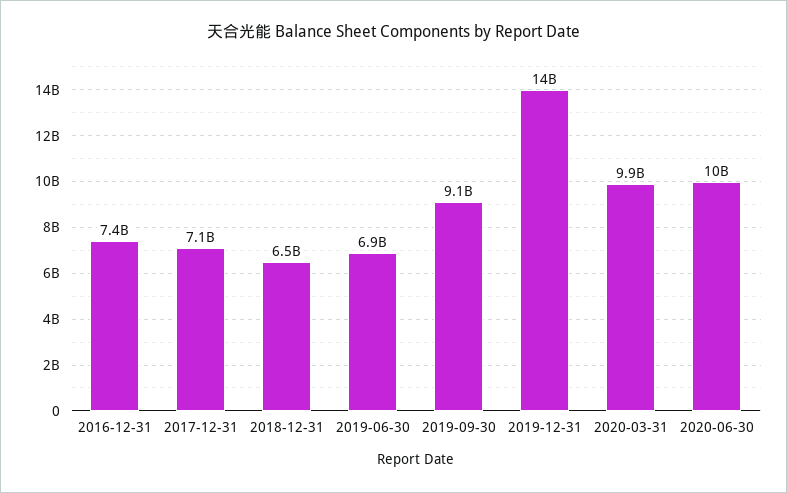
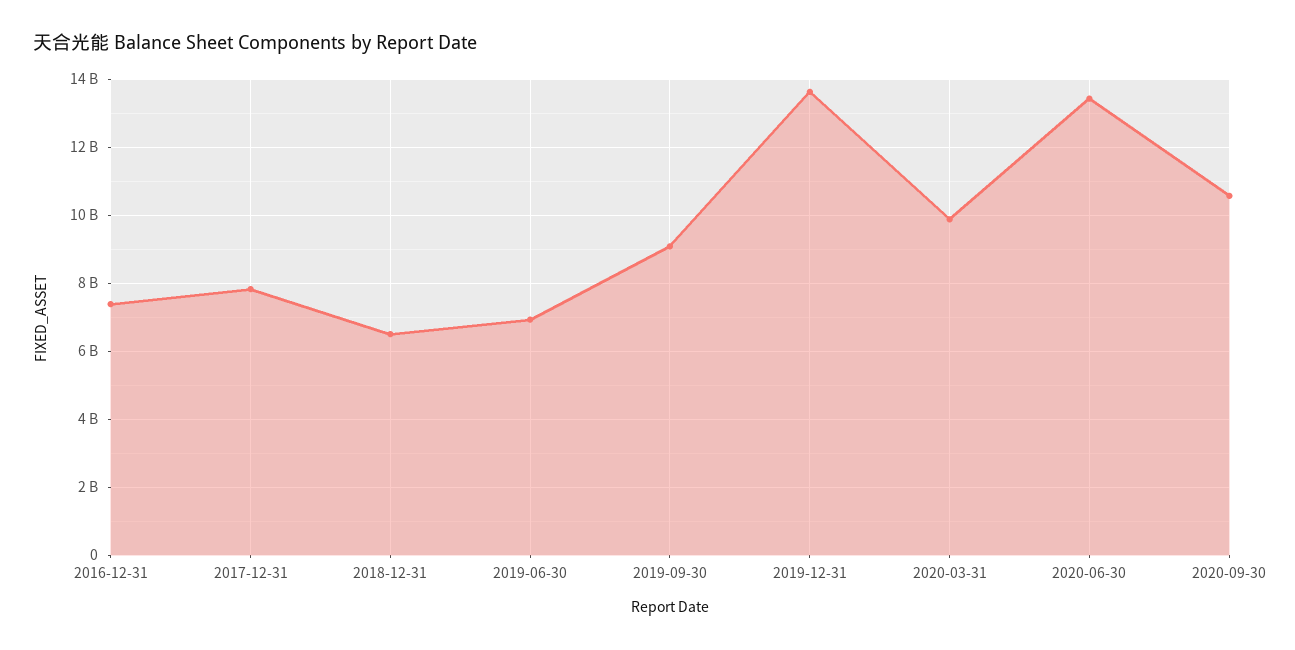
2017-12-31: 7100000000 -> 7800000000
2020-06-30: 10000000000 -> 13400000000
2020-09-30: none -> 10600000000

